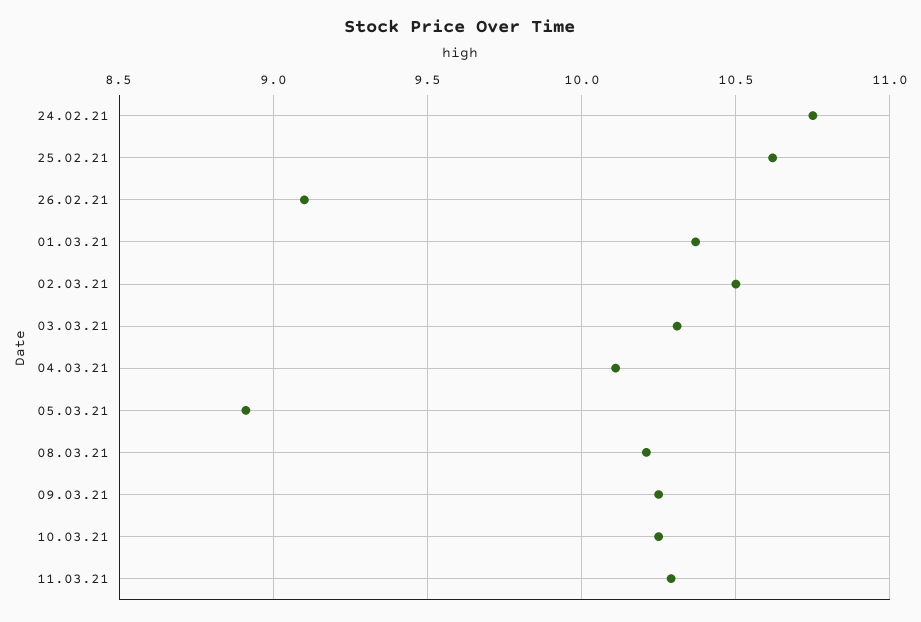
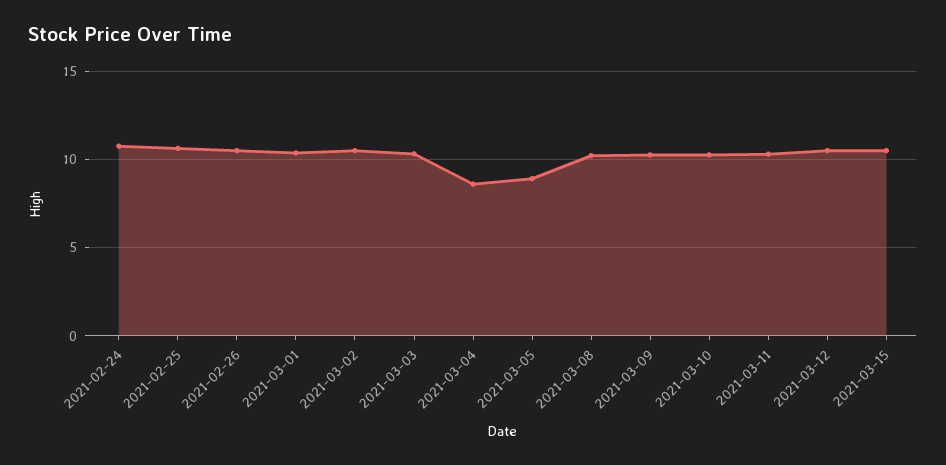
26.02.21: 9.1 -> 10.5
04.03.21: 10.1 -> 8.5
2021-03-12: none -> 10.5
2021-03-15: none -> 10.5

